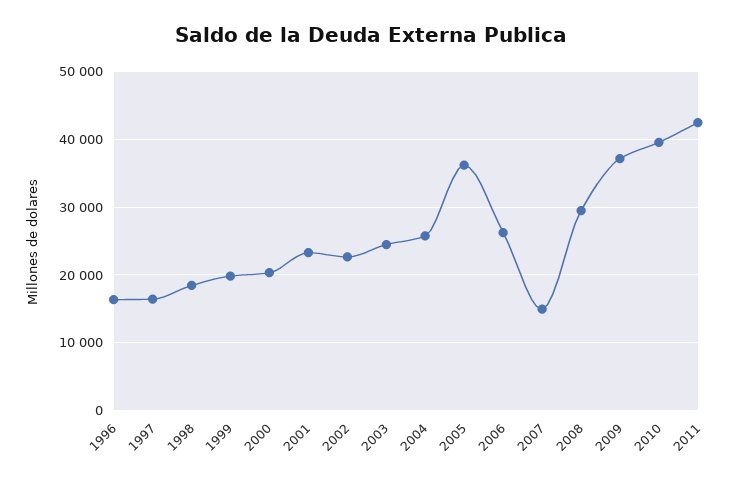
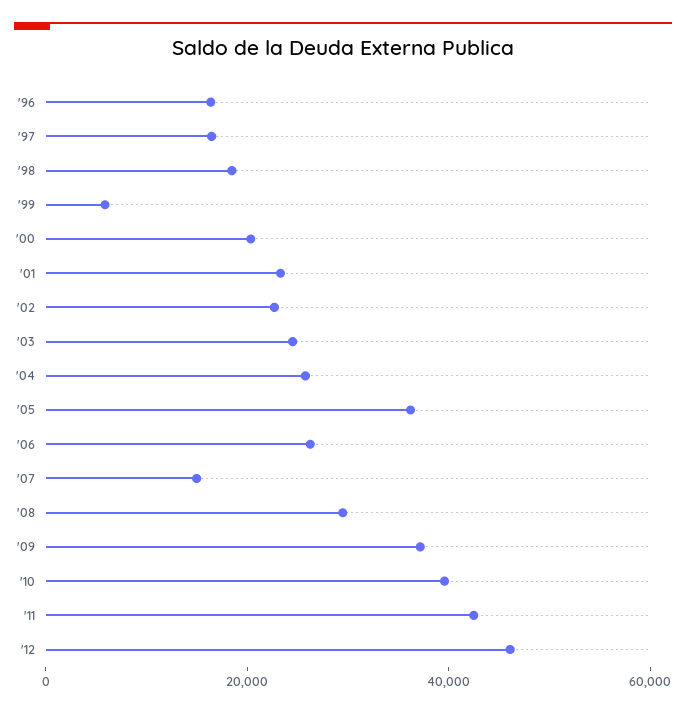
1999: 20000 -> 5000
'12: none -> 45000

